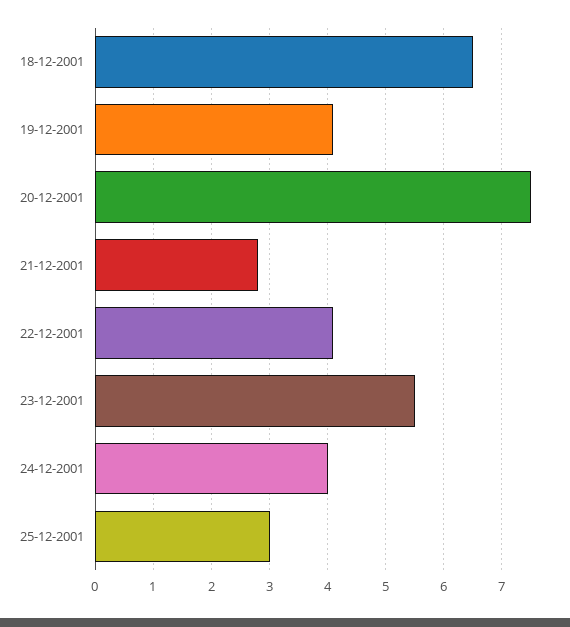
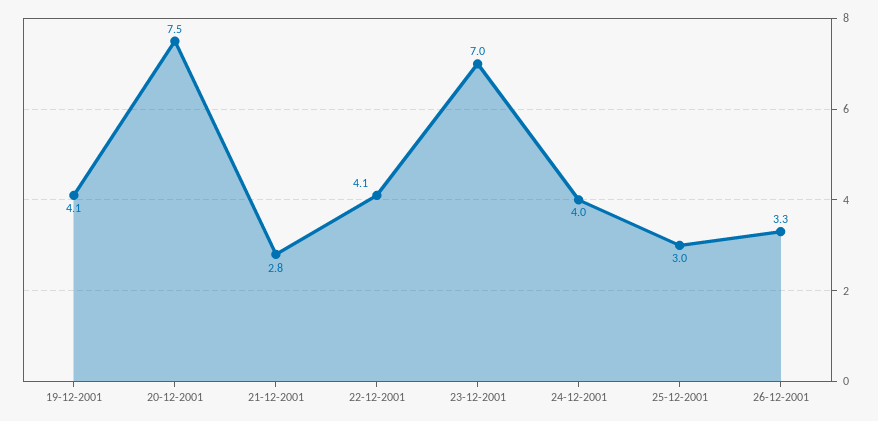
18-12-2001: 6.5 -> none
23-12-2001: 5.5 -> 7
26-12-2001: none -> 3.3

